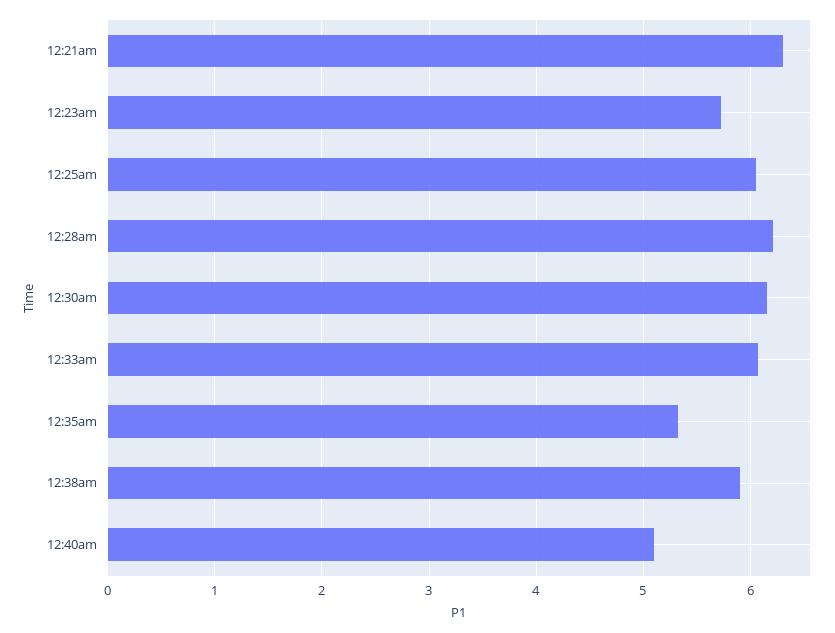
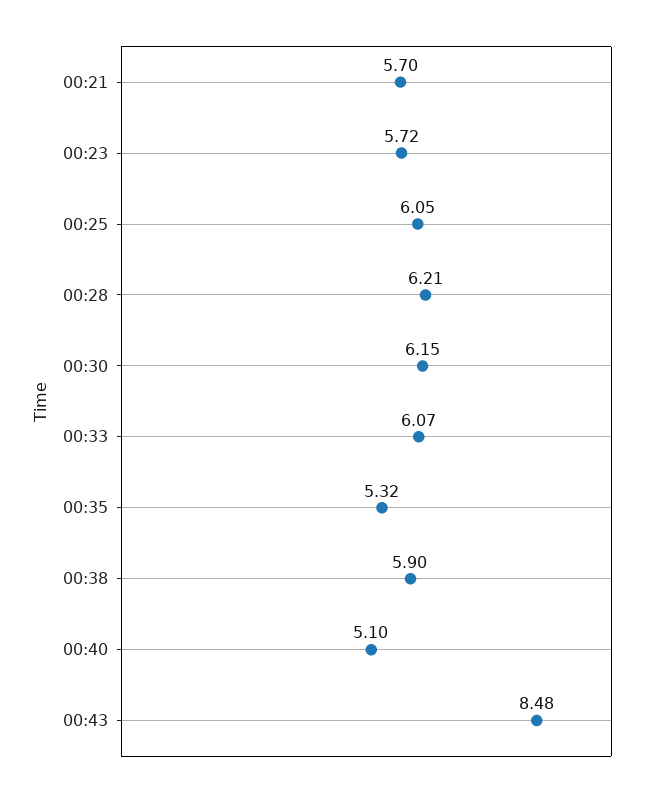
12:21am: 6.3 -> 5.7
00:43: none -> 8.48

